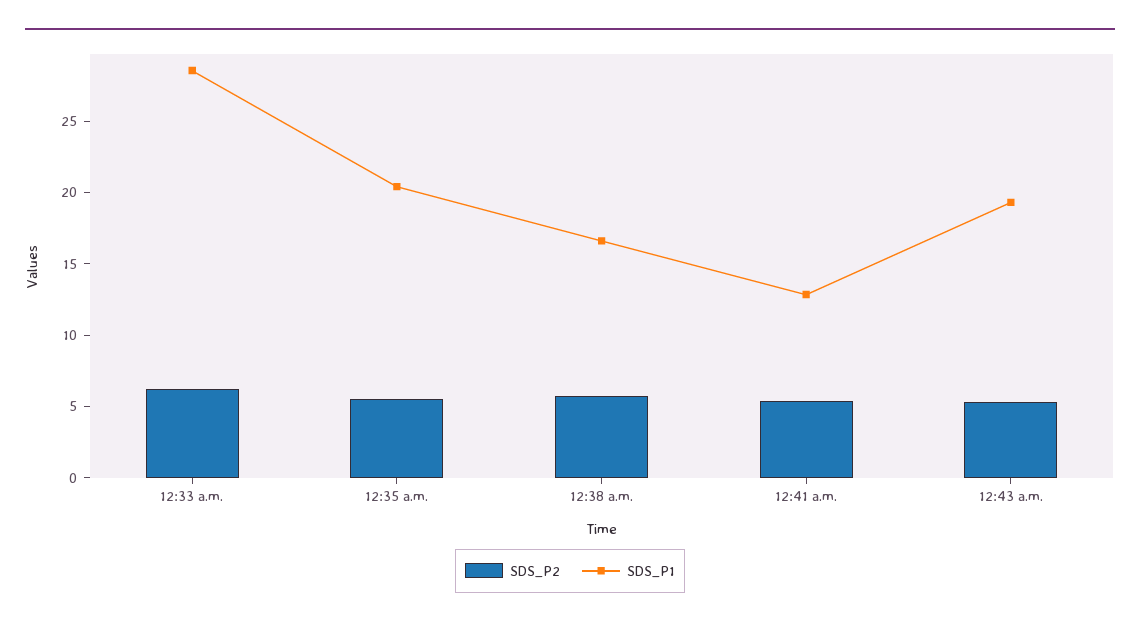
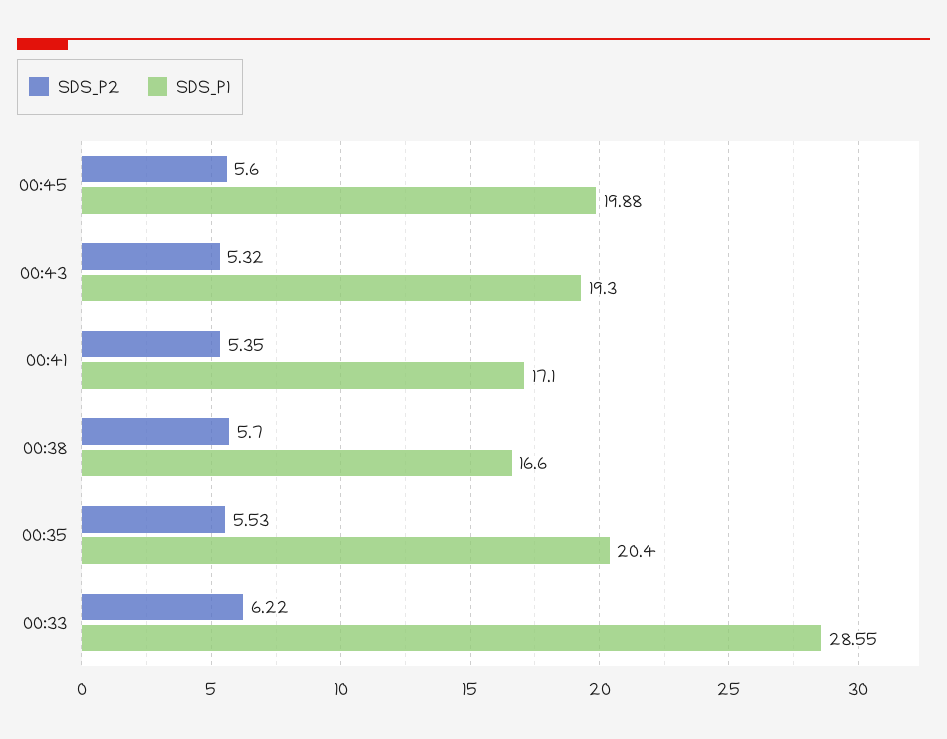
SDS_P1, 12:41 a.m.: 13 -> 17.1
SDS_P2, 00:45: none -> 5.6
SDS_P1, 00:45: none -> 19.88

